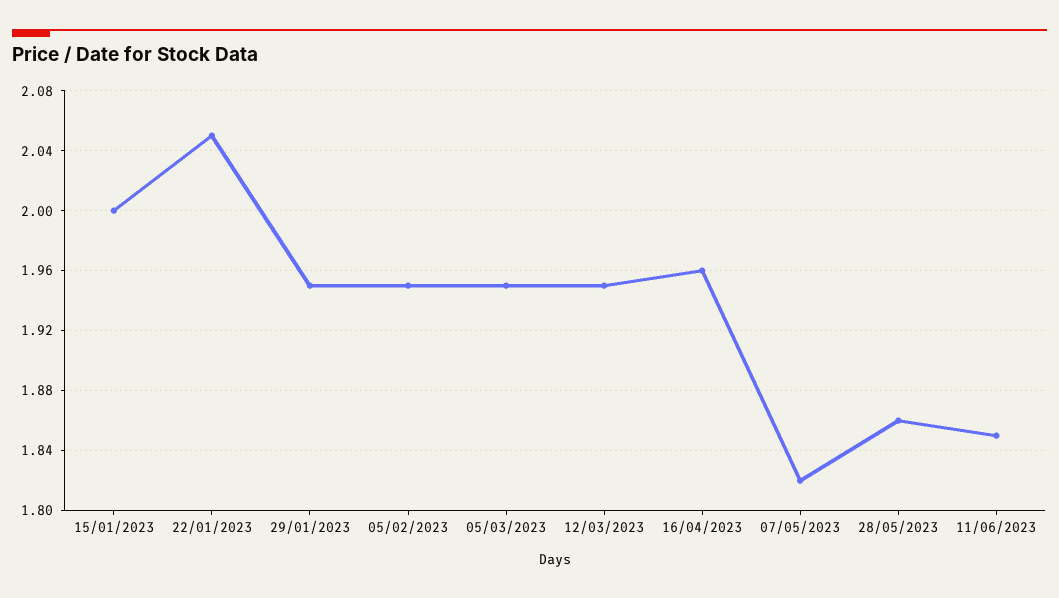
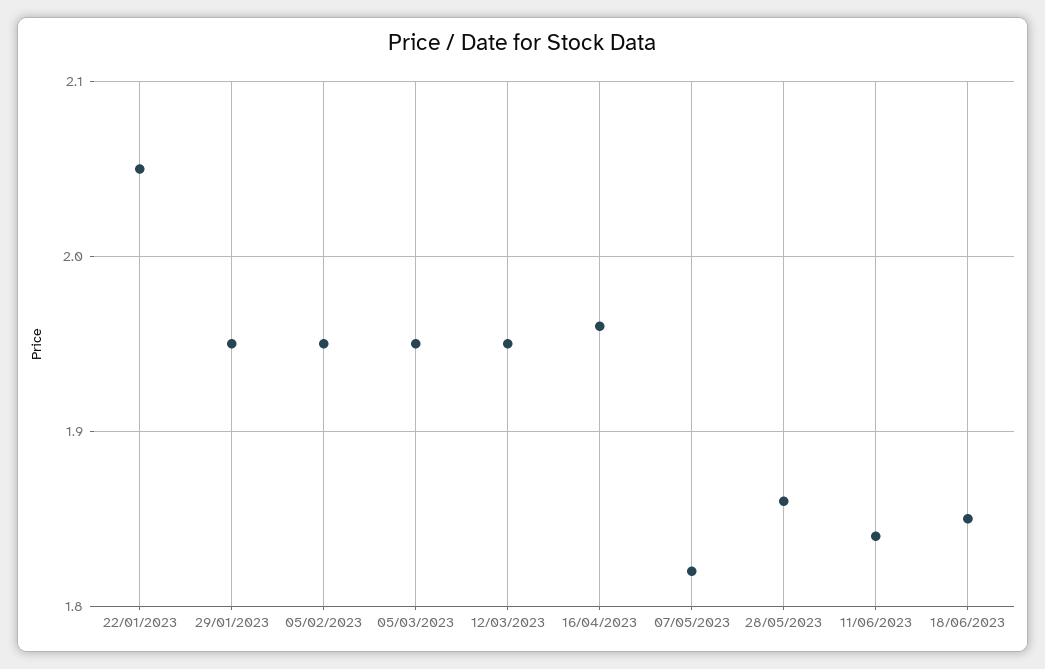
15/01/2023: 2 -> none
11/06/2023: 1.85 -> 1.84
18/06/2023: none -> 1.85

